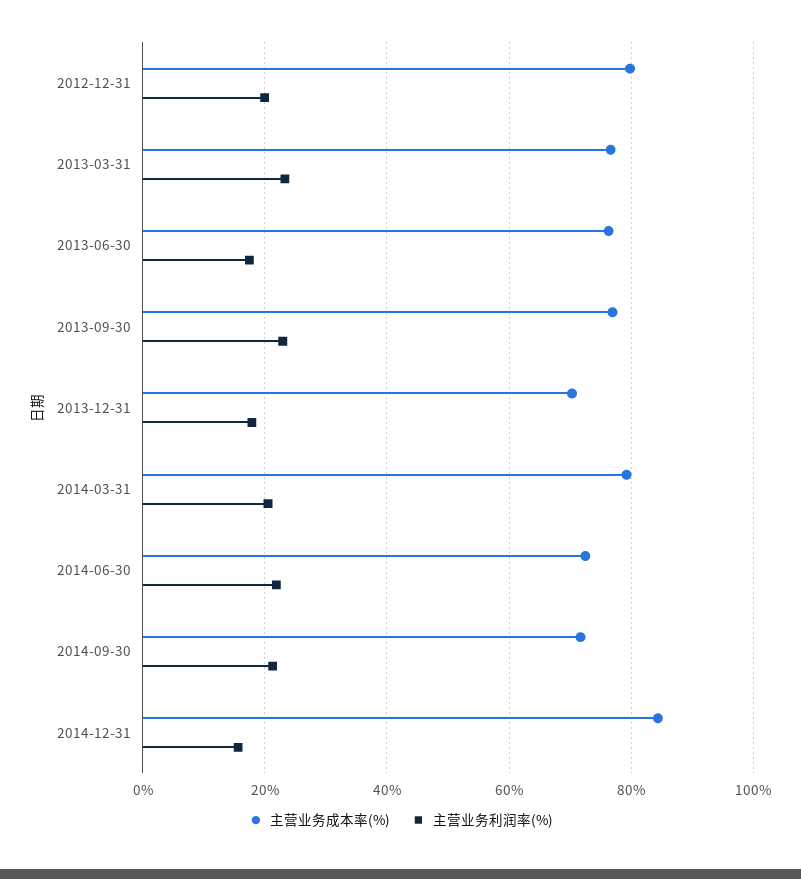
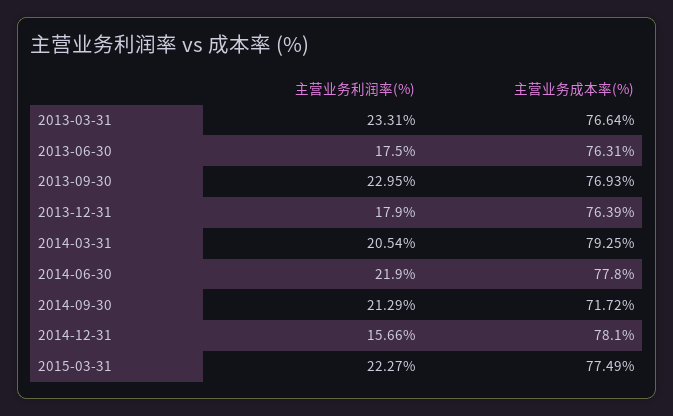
主营业务成本率(%), 2012-12-31: 80 -> none
主营业务利润率(%), 2012-12-31: 20 -> none
主营业务成本率(%), 2013-12-31: 70 -> 76.39
主营业务成本率(%), 2014-06-30: 72 -> 77.8
主营业务成本率(%), 2014-12-31: 84 -> 78.1
主营业务利润率(%), 2015-03-31: none -> 22.27
主营业务成本率(%), 2015-03-31: none -> 77.49

